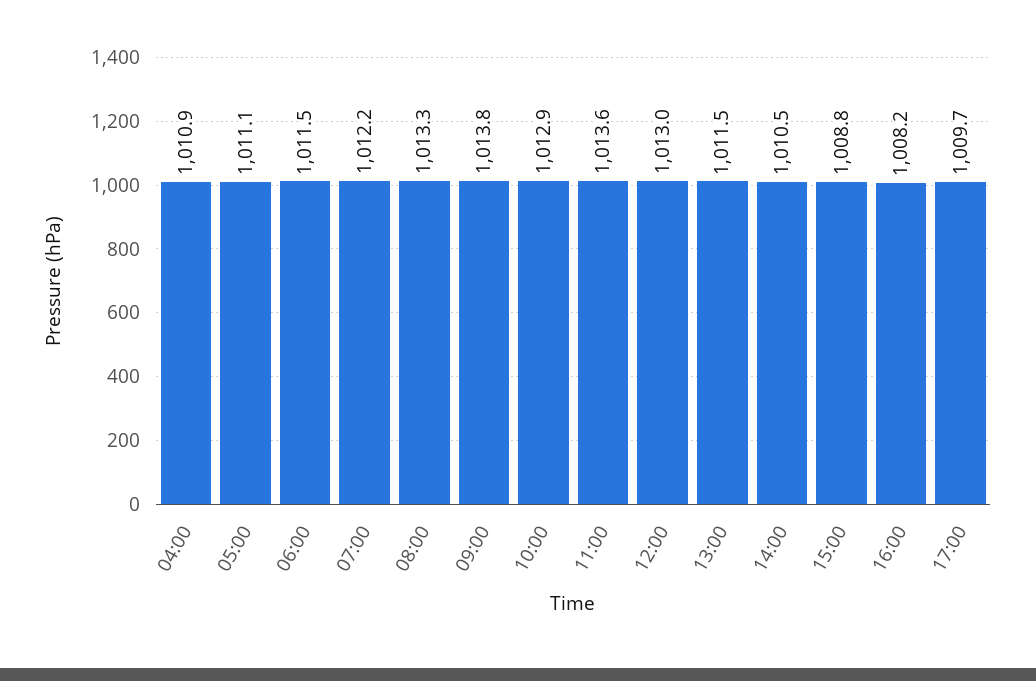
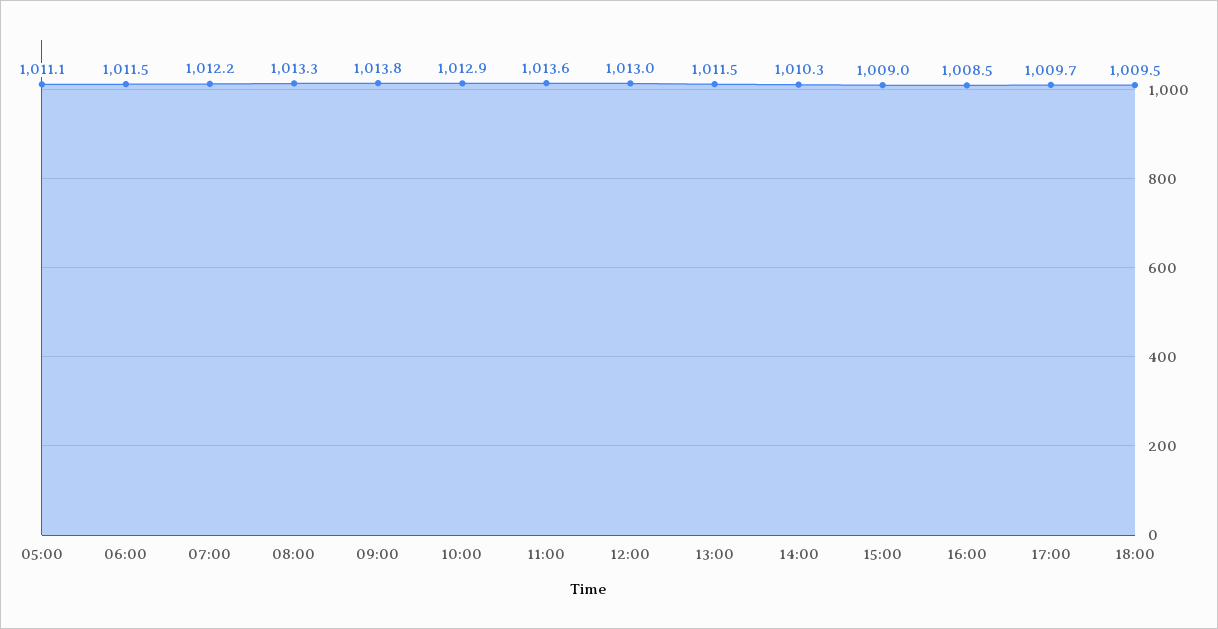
04:00: 1010.9 -> none
14:00: 1010.5 -> 1010.3
15:00: 1008.8 -> 1009
16:00: 1008.2 -> 1008.5
18:00: none -> 1009.5

